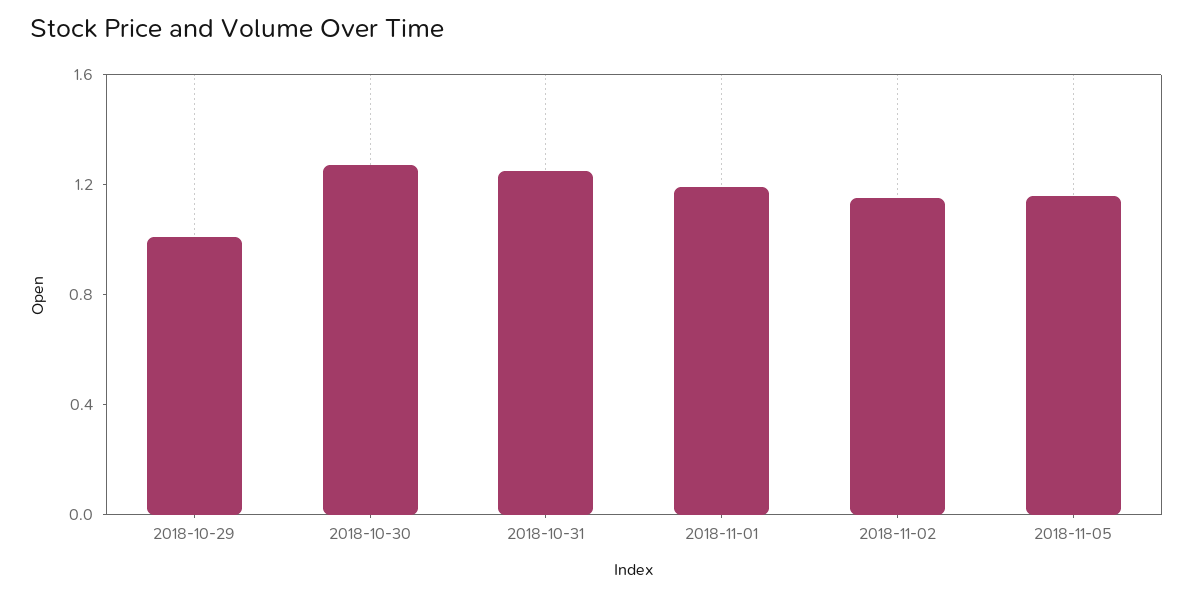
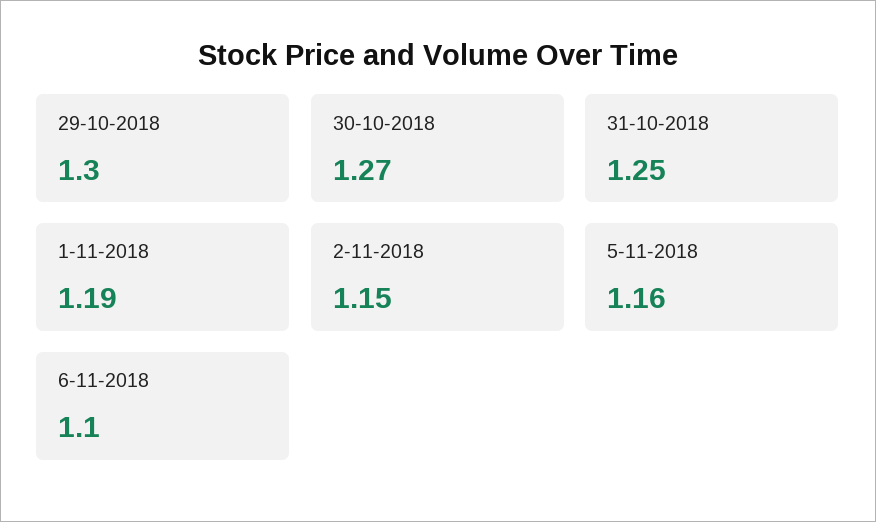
2018-10-29: 1 -> 1.3
6-11-2018: none -> 1.1

